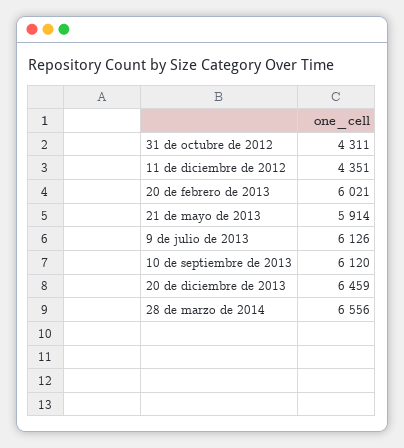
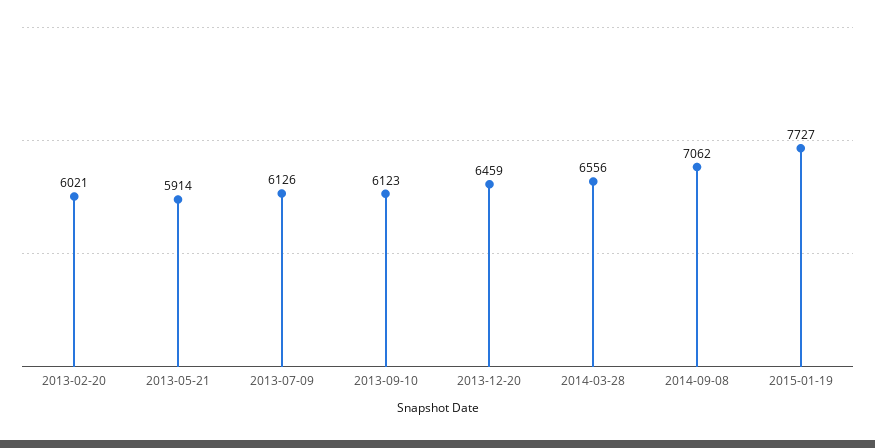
31 de octubre de 2012: 4311 -> none
11 de diciembre de 2012: 4351 -> none
10 de septiembre de 2013: 6120 -> 6123
2014-09-08: none -> 7062
2015-01-19: none -> 7727

